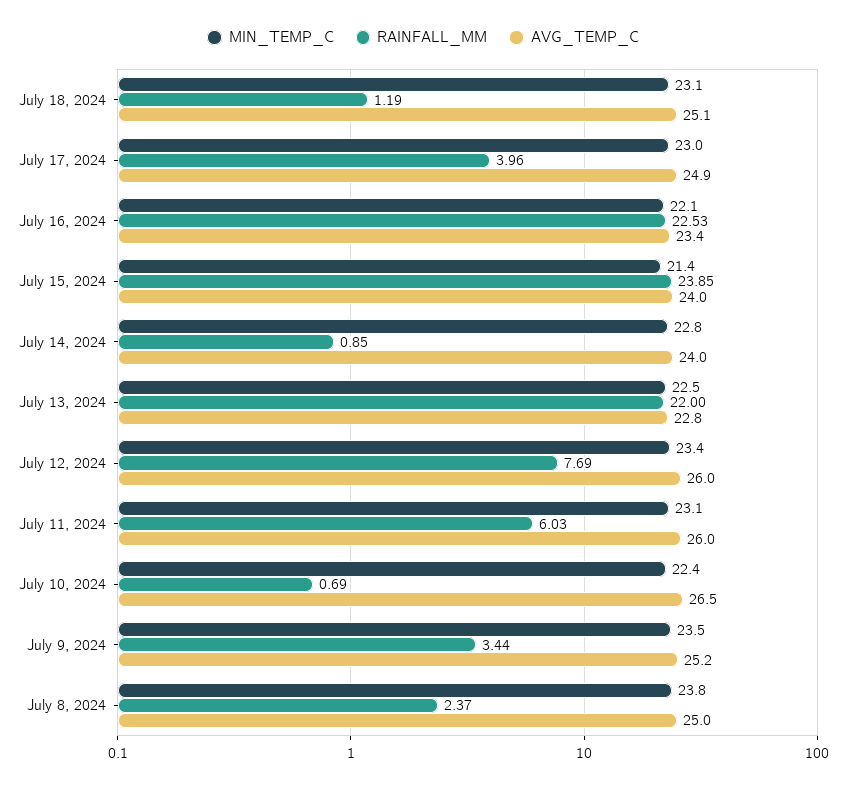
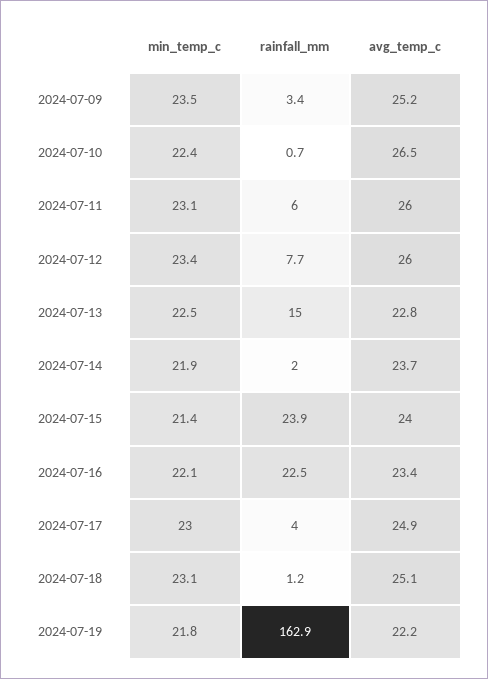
MIN_TEMP_C, July 14, 2024: 22.8 -> 21.9
RAINFALL_MM, July 14, 2024: 0.85 -> 2
AVG_TEMP_C, July 14, 2024: 24 -> 23.7
RAINFALL_MM, July 13, 2024: 22 -> 15
MIN_TEMP_C, July 8, 2024: 23.8 -> none
RAINFALL_MM, July 8, 2024: 2.37 -> none
AVG_TEMP_C, July 8, 2024: 25 -> none
MIN_TEMP_C, 2024-07-19: none -> 21.8
RAINFALL_MM, 2024-07-19: none -> 162.9
AVG_TEMP_C, 2024-07-19: none -> 22.2

